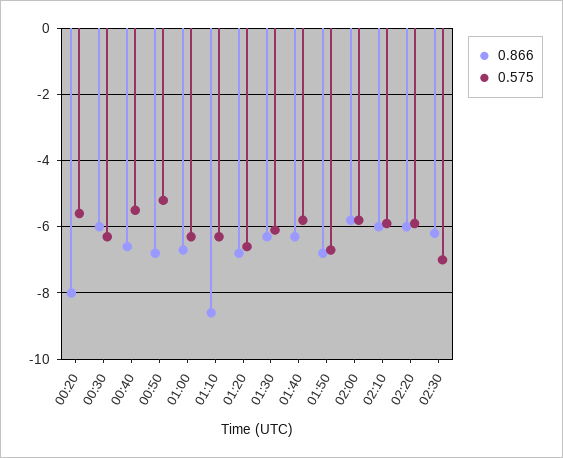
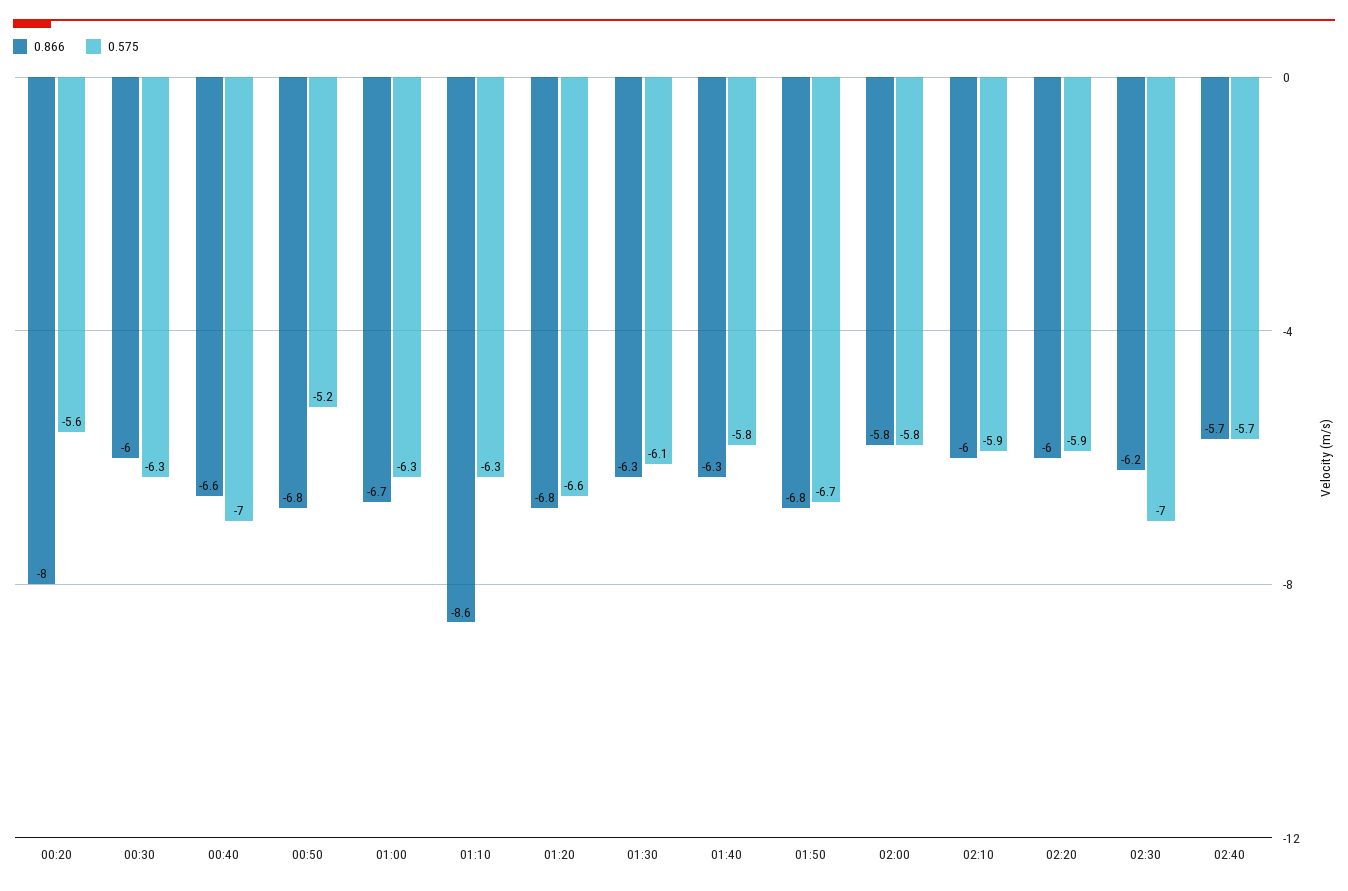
0.575, 00:40: -5.5 -> -7
0.866, 02:40: none -> -5.7
0.575, 02:40: none -> -5.7

